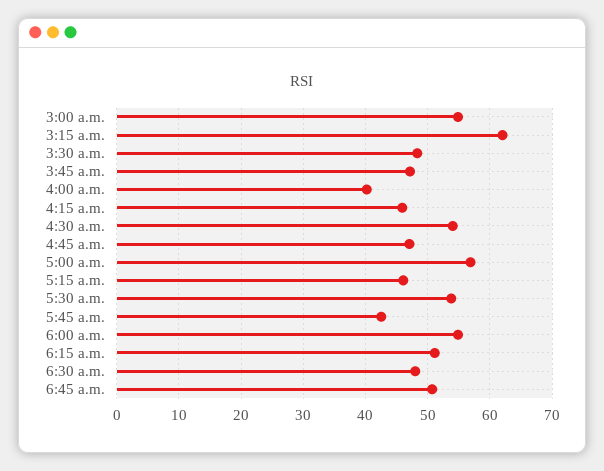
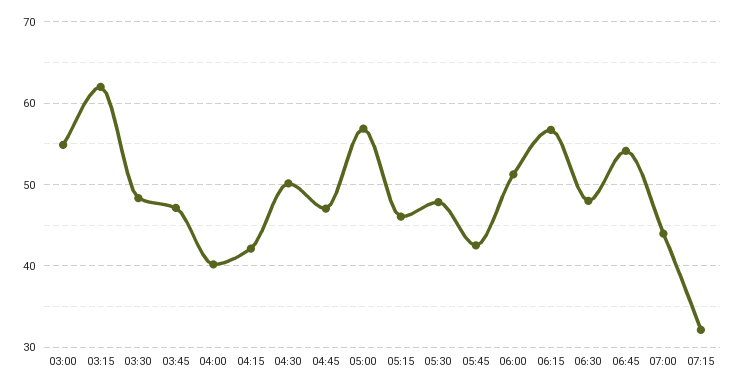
4:15 a.m.: 46 -> 42
4:30 a.m.: 54 -> 50
5:30 a.m.: 54 -> 48
6:00 a.m.: 55 -> 51
6:15 a.m.: 51 -> 57
6:45 a.m.: 51 -> 54
07:00: none -> 44
07:15: none -> 32

